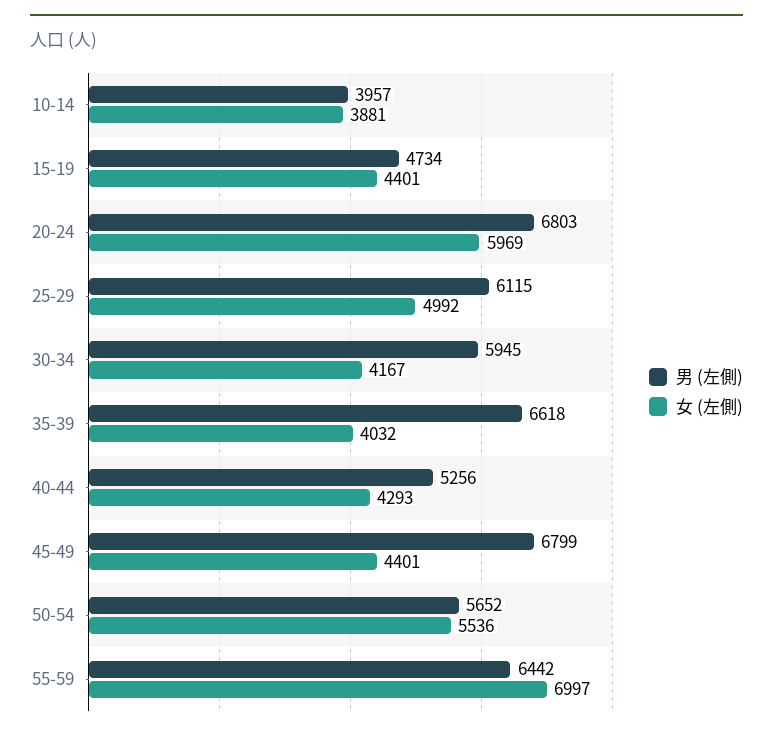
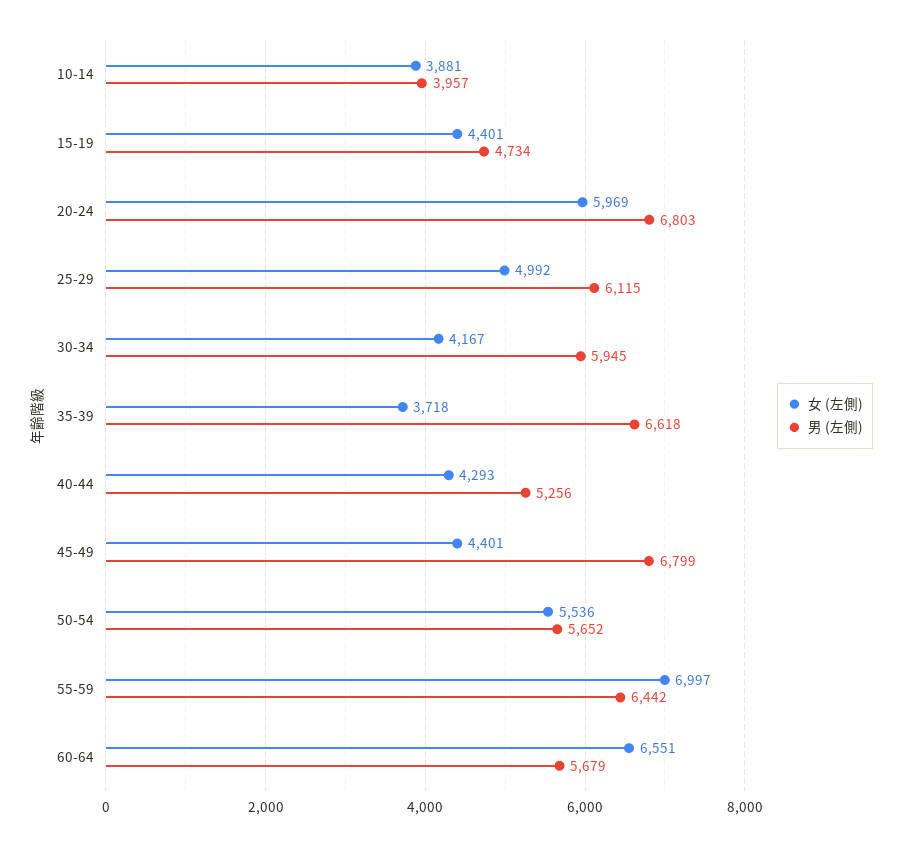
女 (左側), 35-39: 4032 -> 3718
女 (左側), 60-64: none -> 6551
男 (左側), 60-64: none -> 5679

